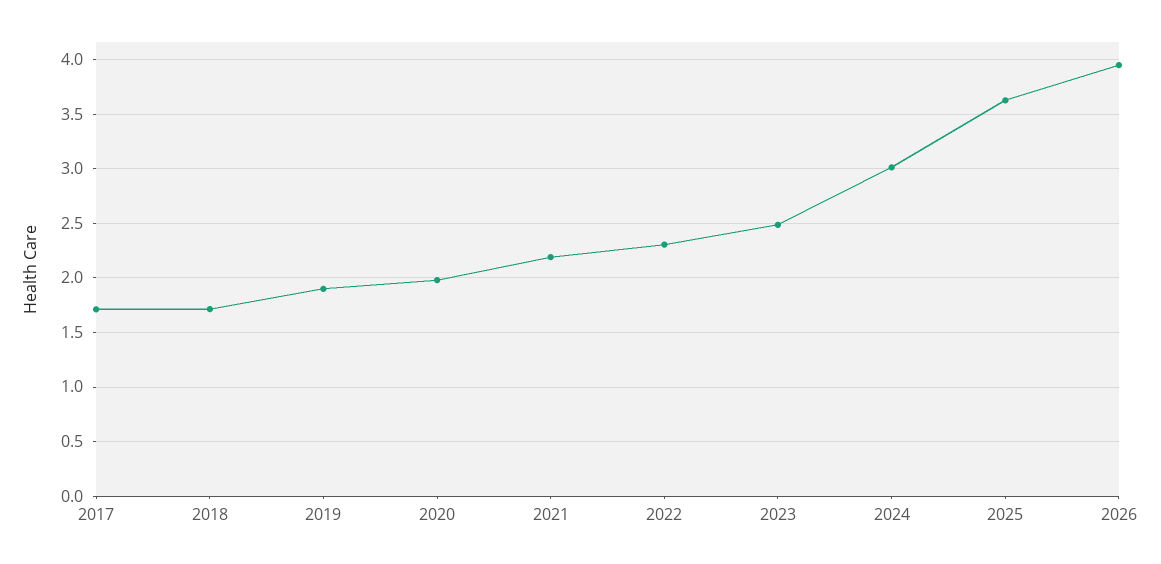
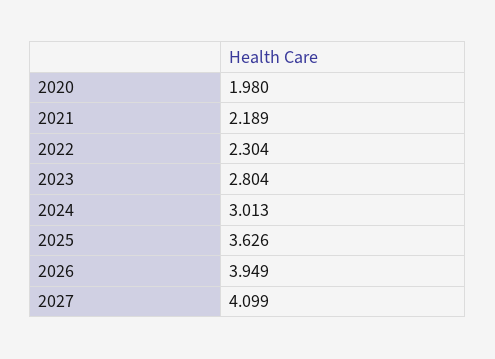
2017: 1.7 -> none
2018: 1.7 -> none
2019: 1.9 -> none
2023: 2.5 -> 2.804
2027: none -> 4.099

